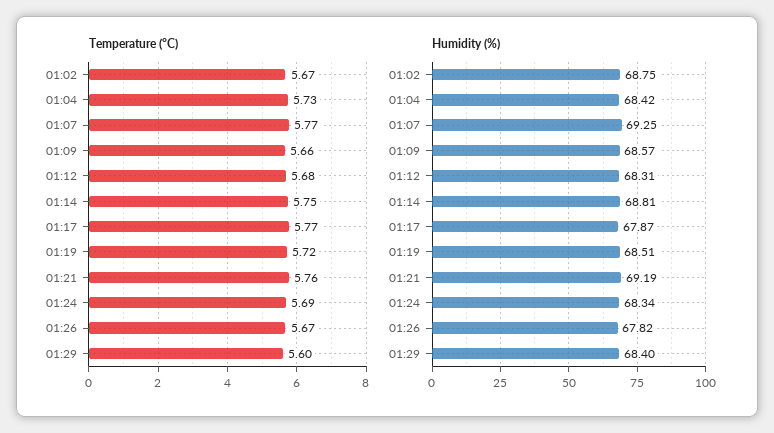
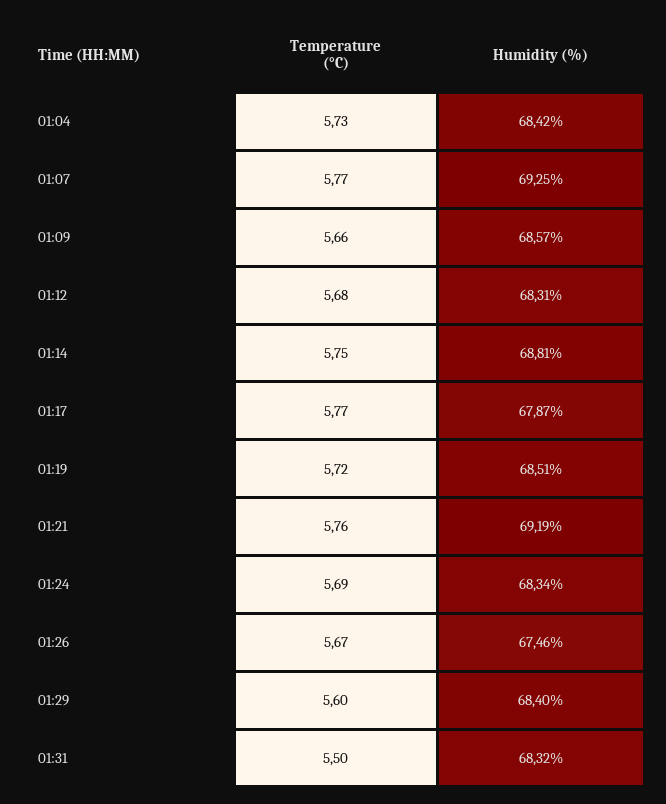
Temperature (°C), 01:02: 5.67 -> none
Humidity (%), 01:02: 68.75 -> none
Humidity (%), 01:26: 67.82 -> 67.46
Temperature (°C), 01:31: none -> 5.5
Humidity (%), 01:31: none -> 68.32

